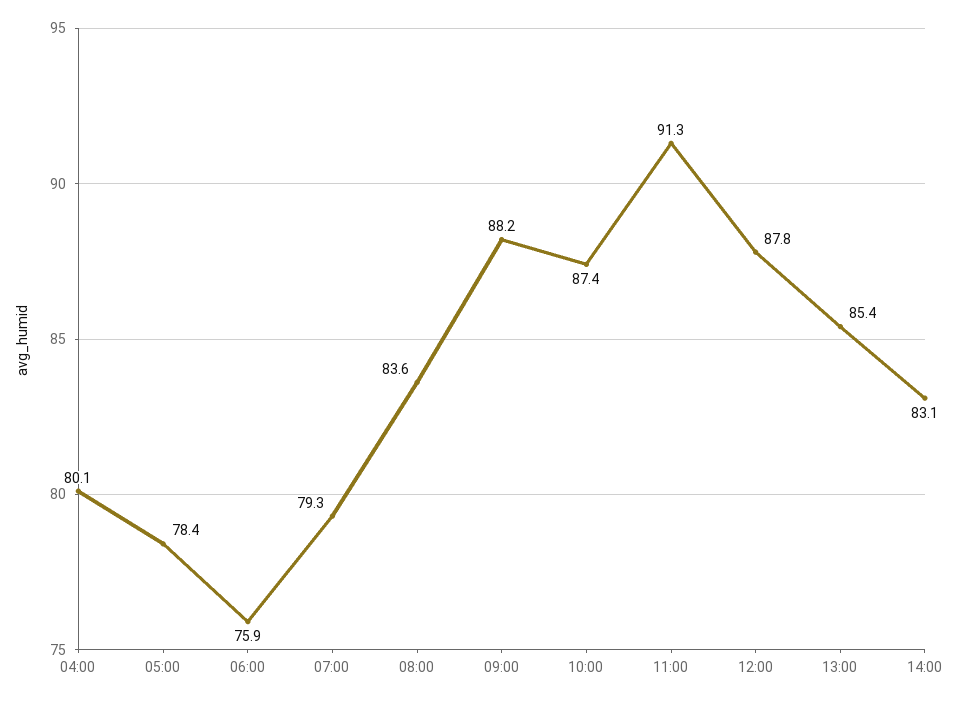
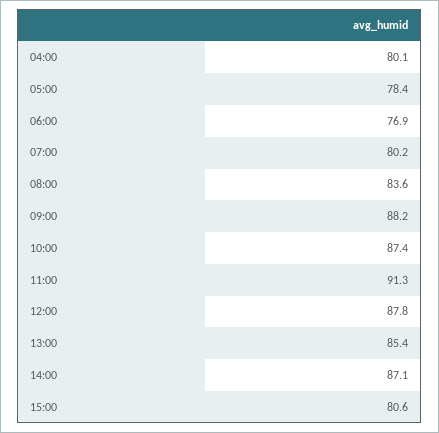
06:00: 75.9 -> 76.9
07:00: 79.3 -> 80.2
14:00: 83.1 -> 87.1
15:00: none -> 80.6

